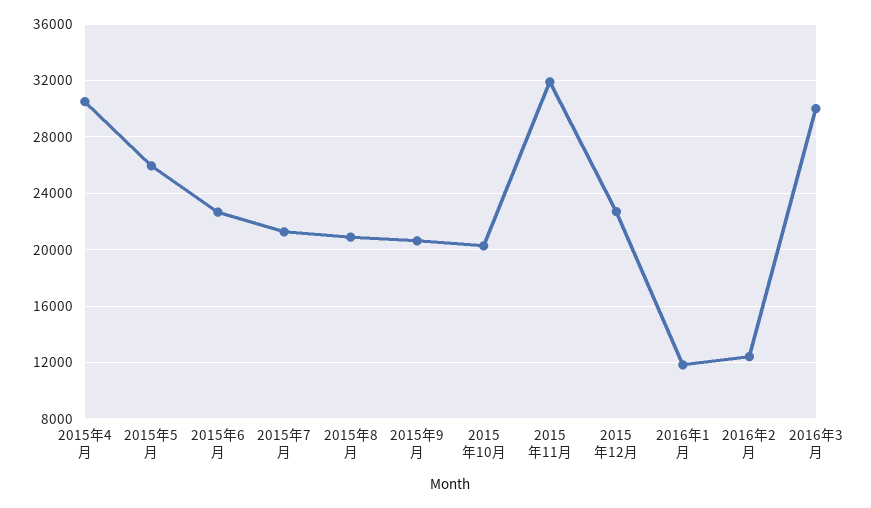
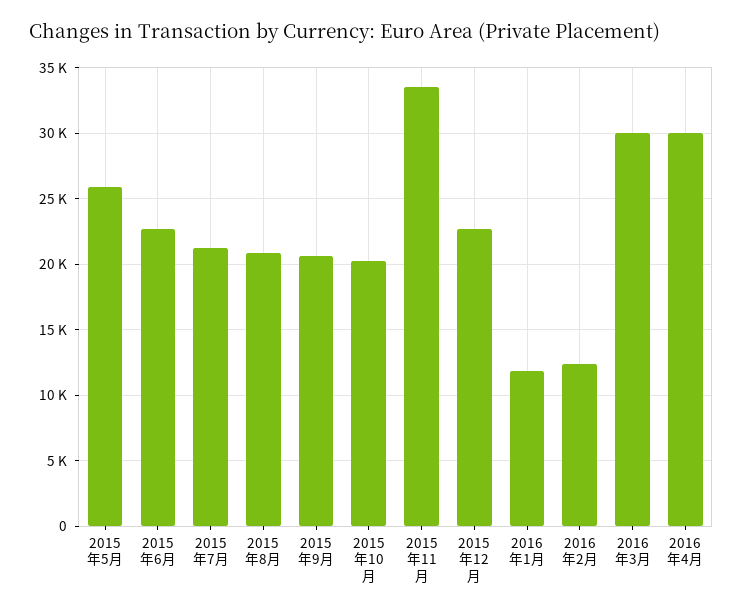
2015年4月: 30500 -> none
2015年11月: 32000 -> 33500
2016年4月: none -> 30000

